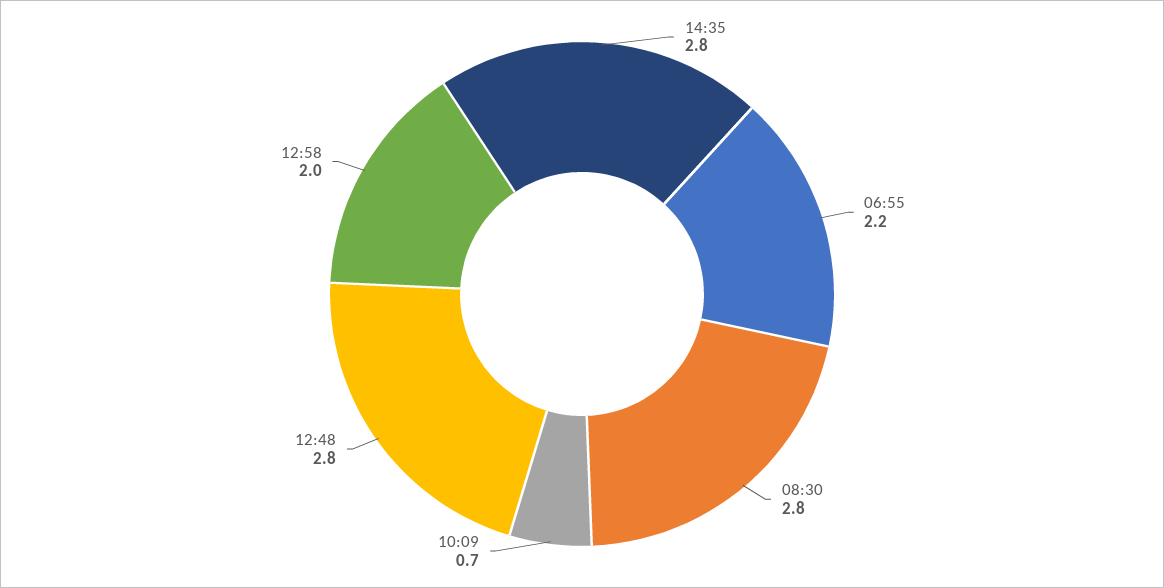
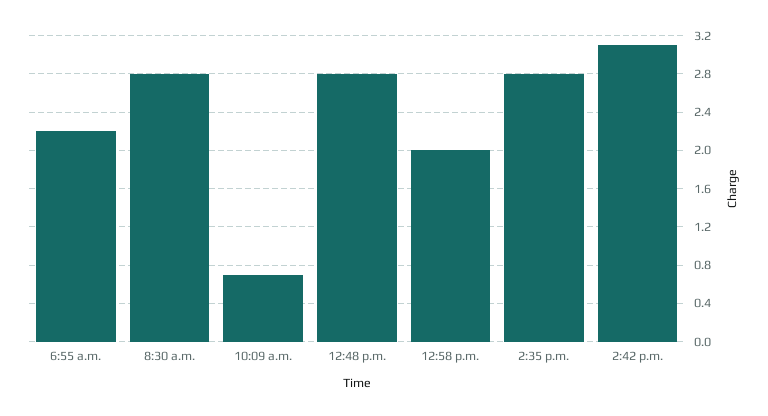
2:42 p.m.: none -> 3.1

